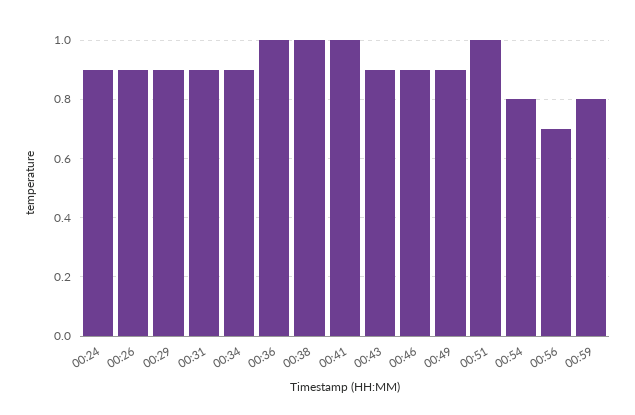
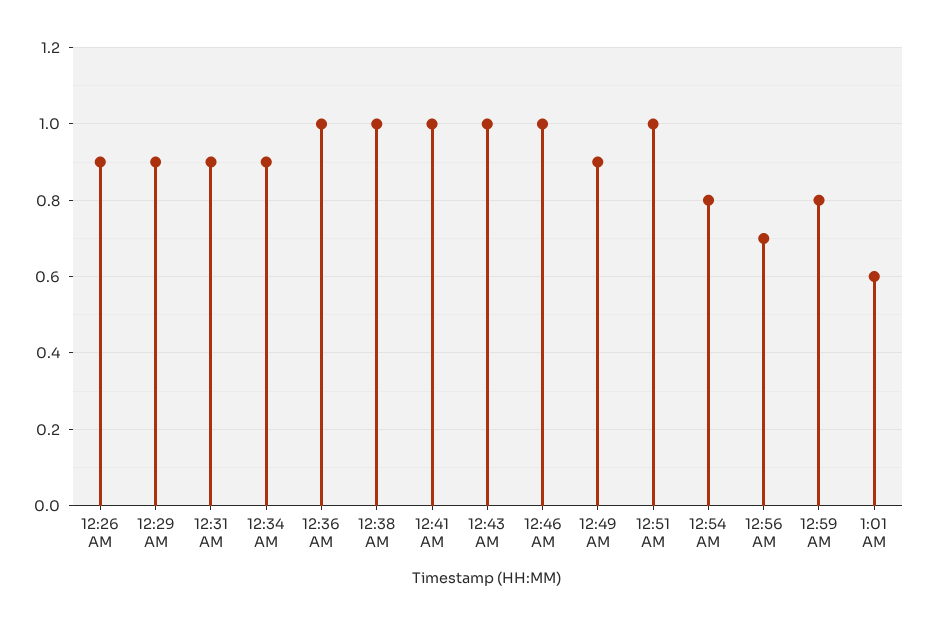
00:24: 0.9 -> none
00:43: 0.9 -> 1
00:46: 0.9 -> 1
1:01 AM: none -> 0.6

